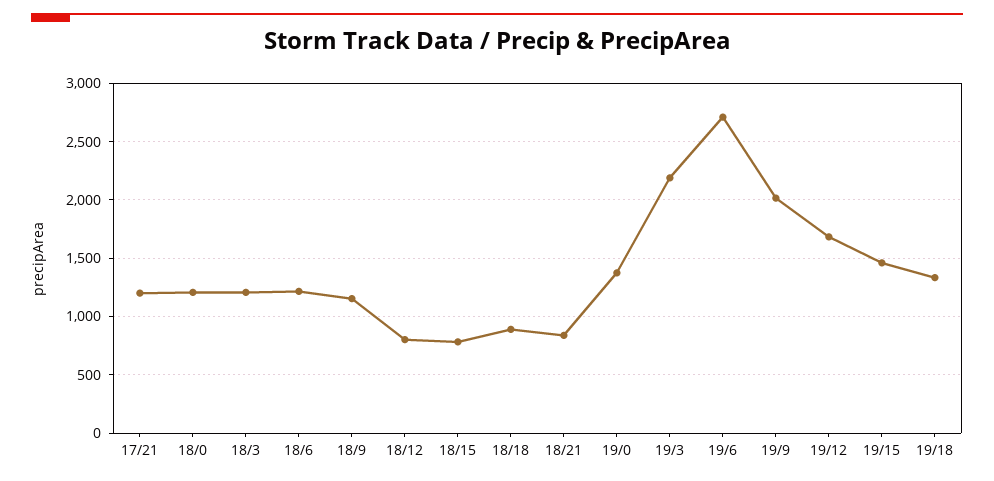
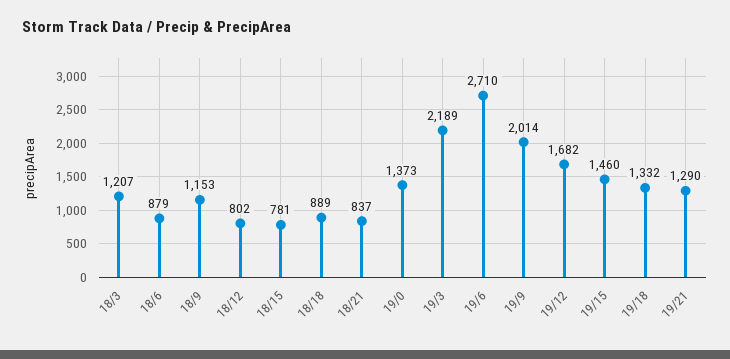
17/21: 1200 -> none
18/0: 1200 -> none
18/6: 1200 -> 879
19/21: none -> 1290

